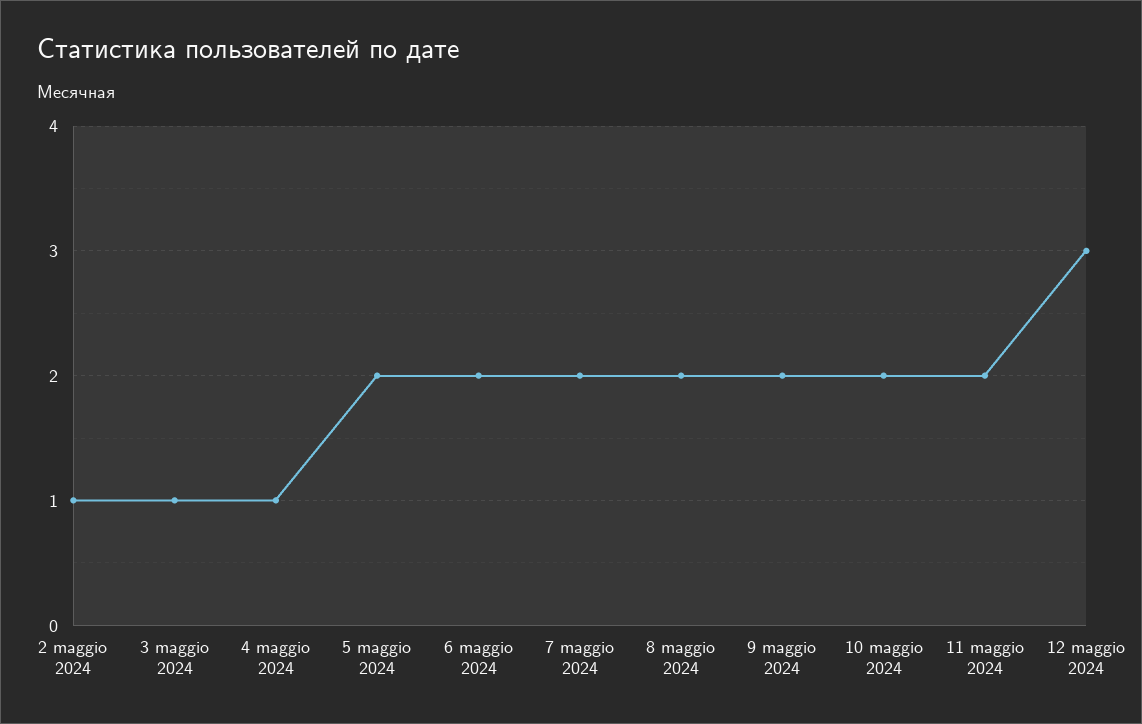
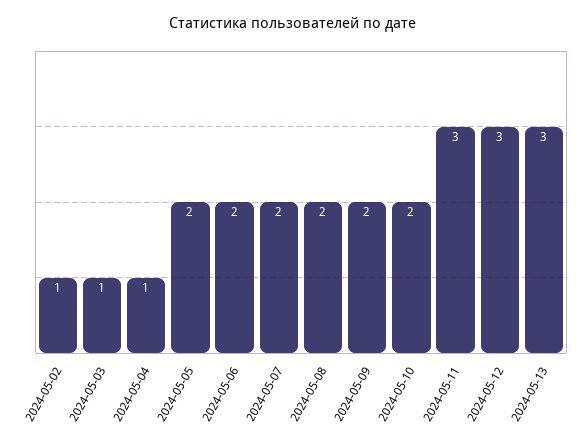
11 maggio 2024: 2 -> 3
2024-05-13: none -> 3

